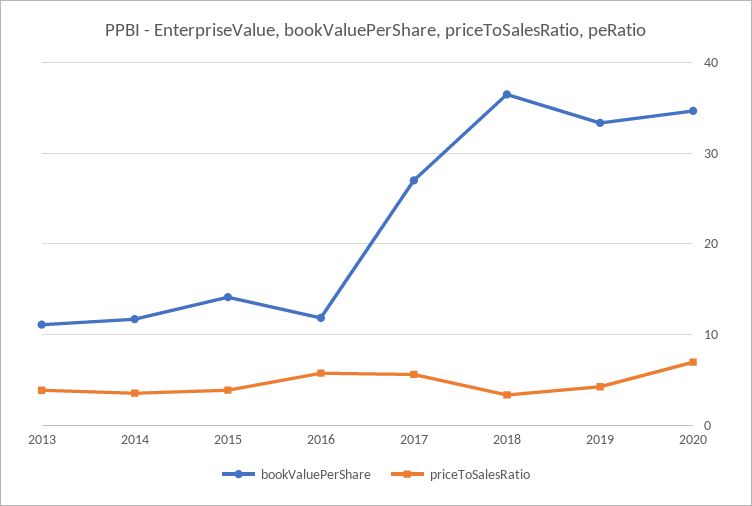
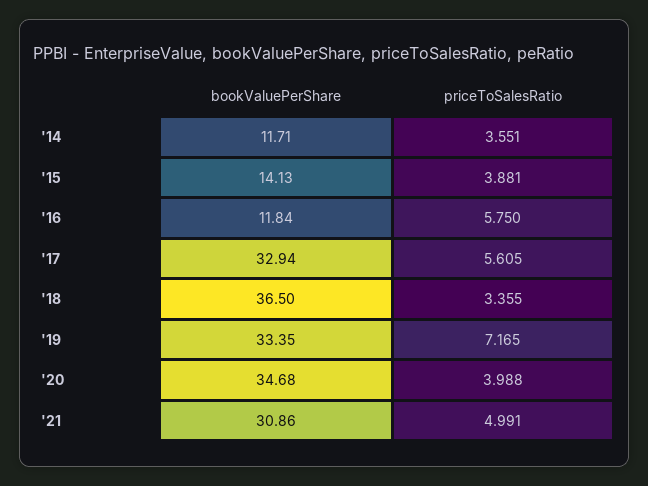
bookValuePerShare, 2013: 11 -> none
priceToSalesRatio, 2013: 4 -> none
bookValuePerShare, 2017: 27 -> 32.94
priceToSalesRatio, 2019: 4 -> 7.165
priceToSalesRatio, 2020: 7 -> 3.988
bookValuePerShare, '21: none -> 30.86
priceToSalesRatio, '21: none -> 4.991

